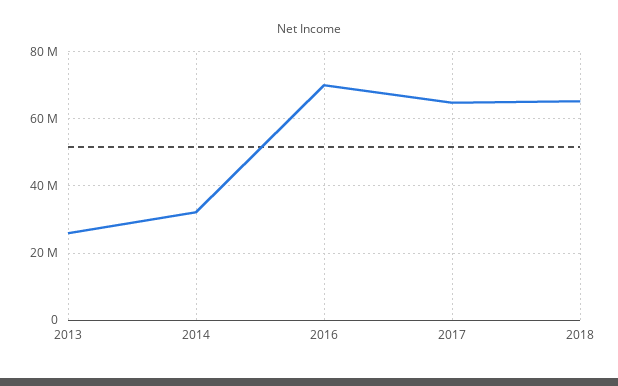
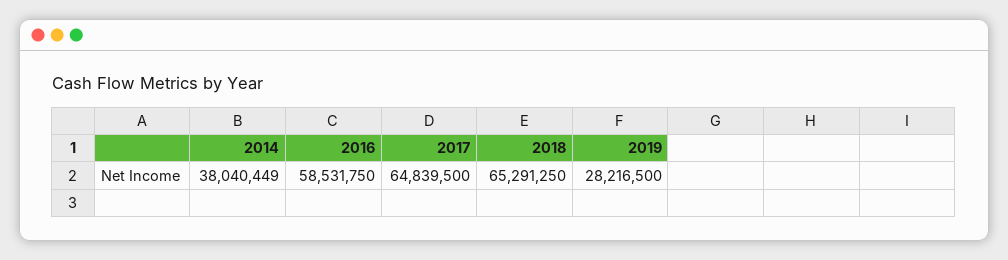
2013: 26000000 -> none
2014: 32000000 -> 38040449
2016: 70000000 -> 58531750
2019: none -> 28216500

